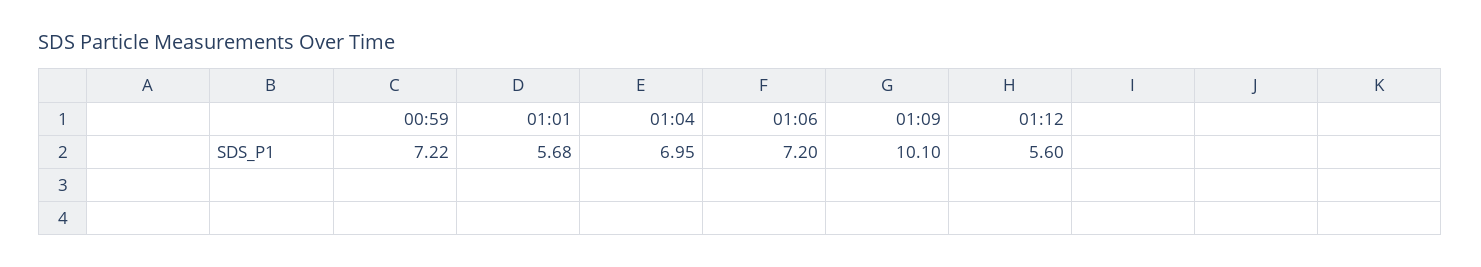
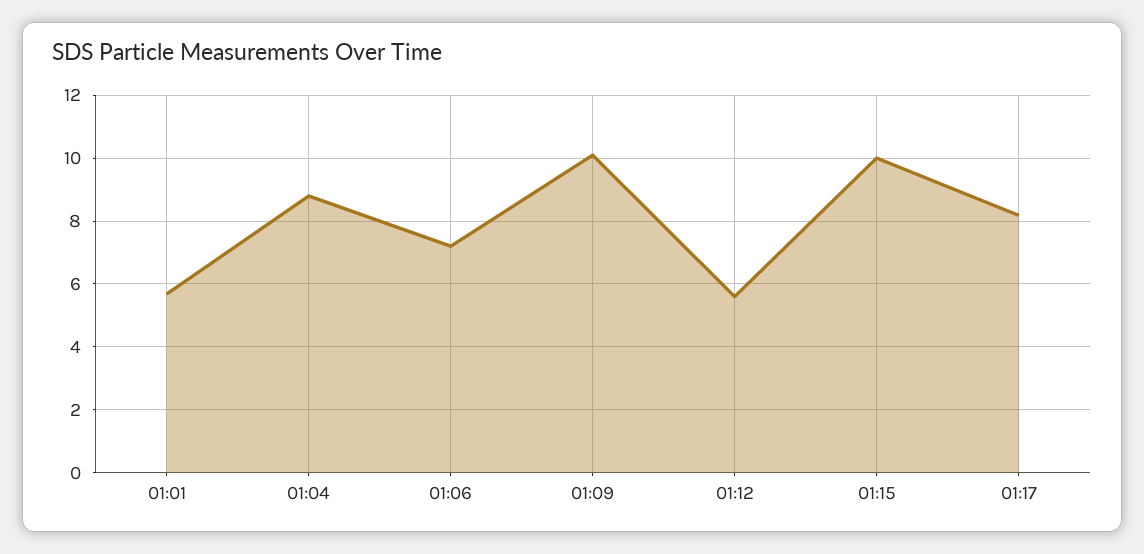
00:59: 7.22 -> none
01:04: 6.95 -> 8.8
01:15: none -> 10
01:17: none -> 8.2

